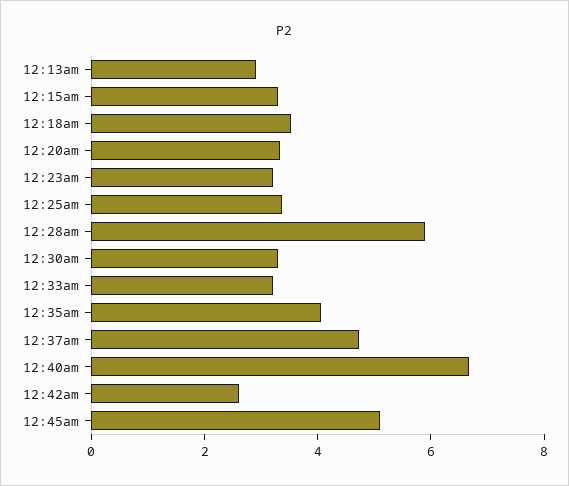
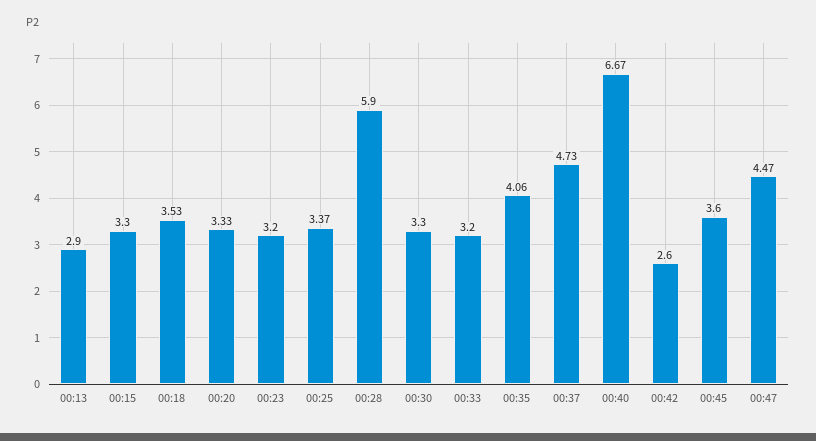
12:45am: 5 -> 3.6
00:47: none -> 4.47

